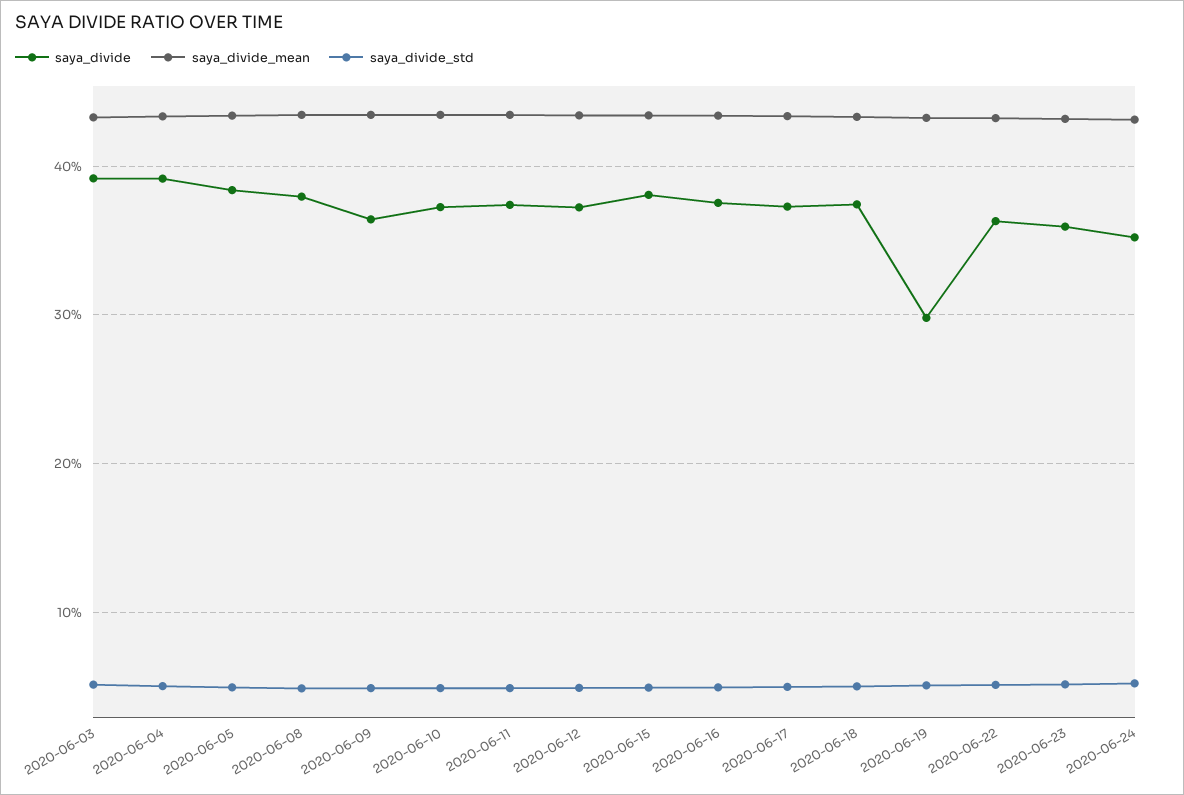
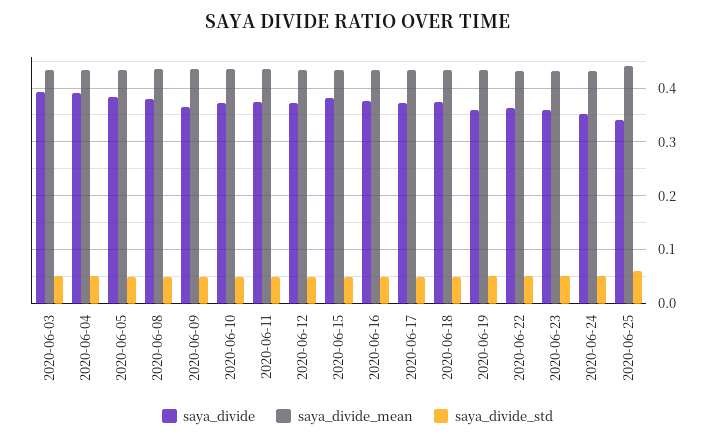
saya_divide, 2020-06-19: 0.3 -> 0.36
saya_divide, 2020-06-25: none -> 0.34
saya_divide_mean, 2020-06-25: none -> 0.44
saya_divide_std, 2020-06-25: none -> 0.06

